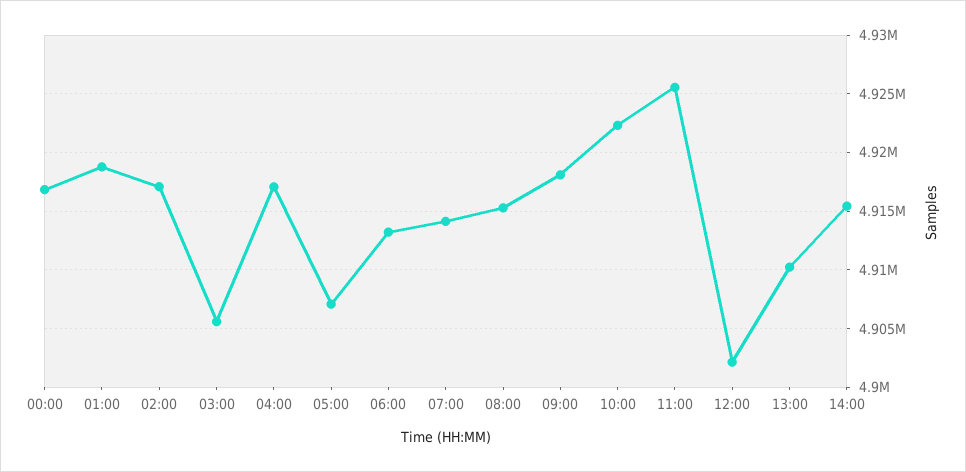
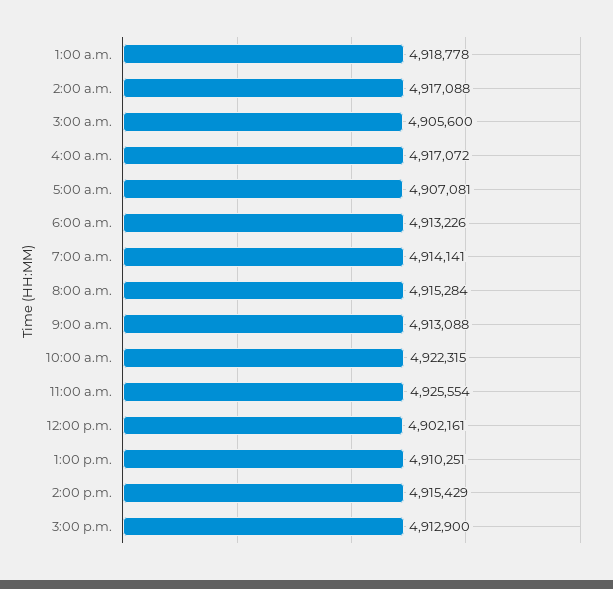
00:00: 4917000 -> none
09:00: 4918000 -> 4913088
3:00 p.m.: none -> 4912900

